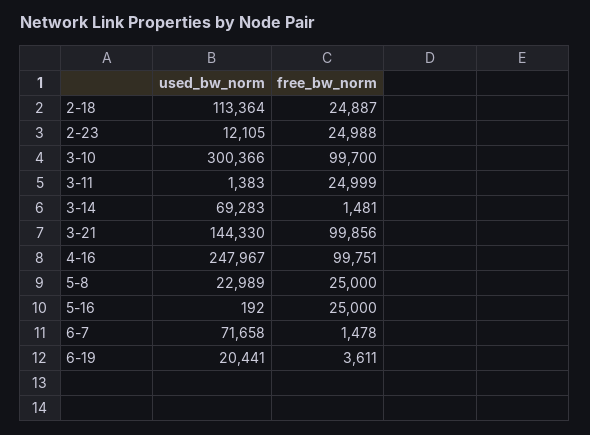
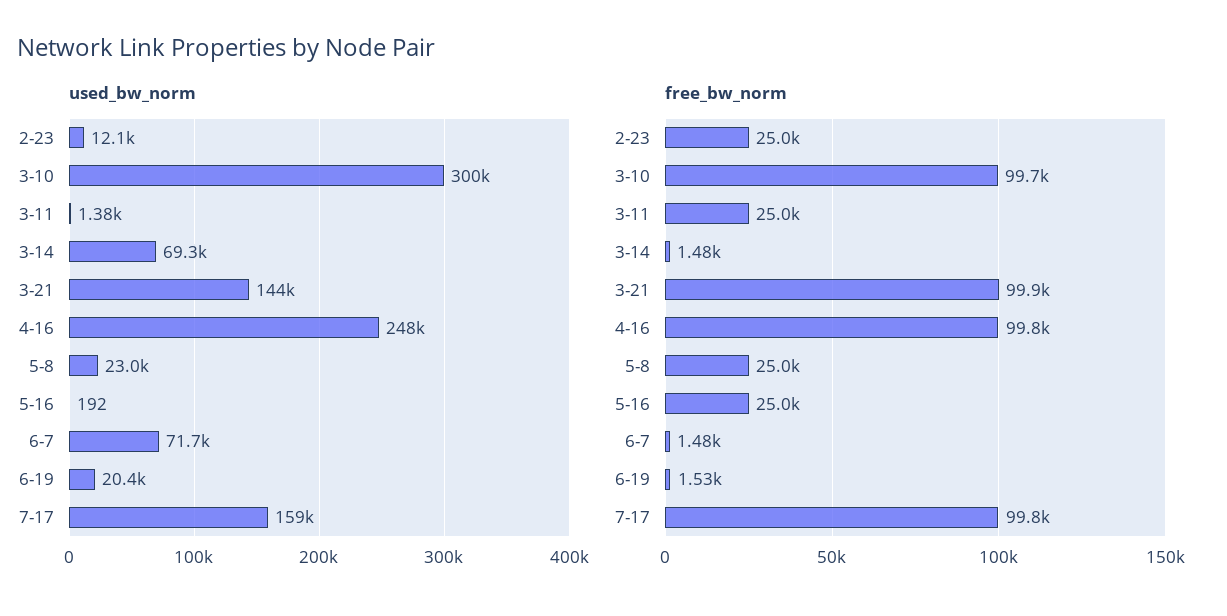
used_bw_norm, 2-18: 113364 -> none
free_bw_norm, 2-18: 24887 -> none
free_bw_norm, 6-19: 3611 -> 1530
used_bw_norm, 7-17: none -> 159000
free_bw_norm, 7-17: none -> 99800

